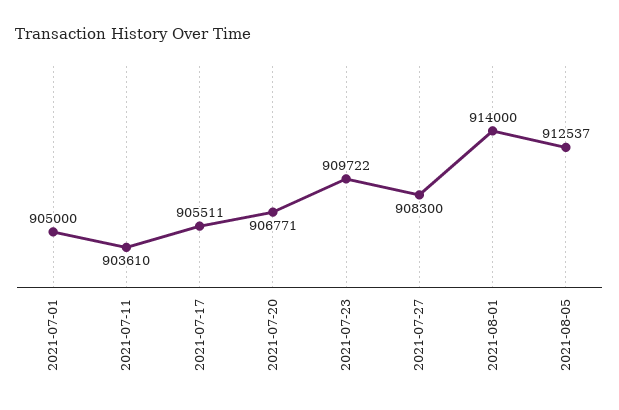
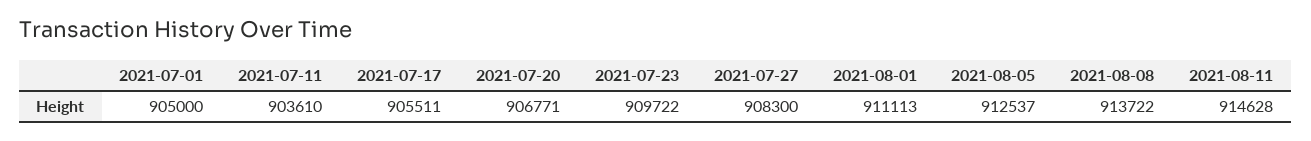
2021-08-01: 914000 -> 911113
2021-08-08: none -> 913722
2021-08-11: none -> 914628

